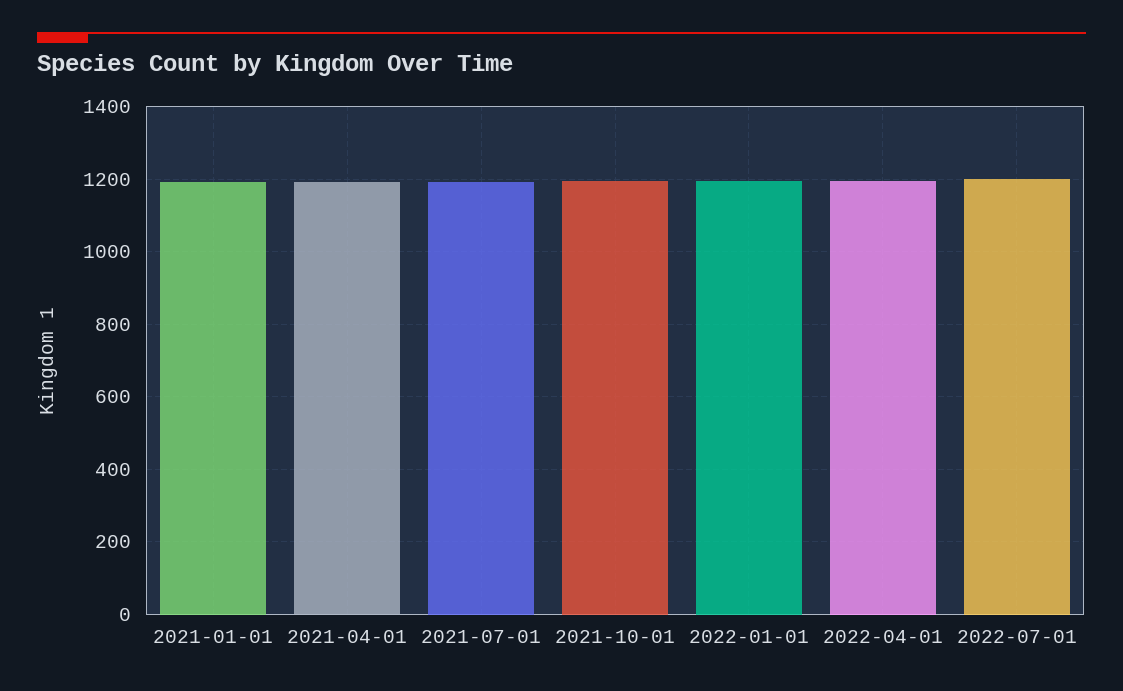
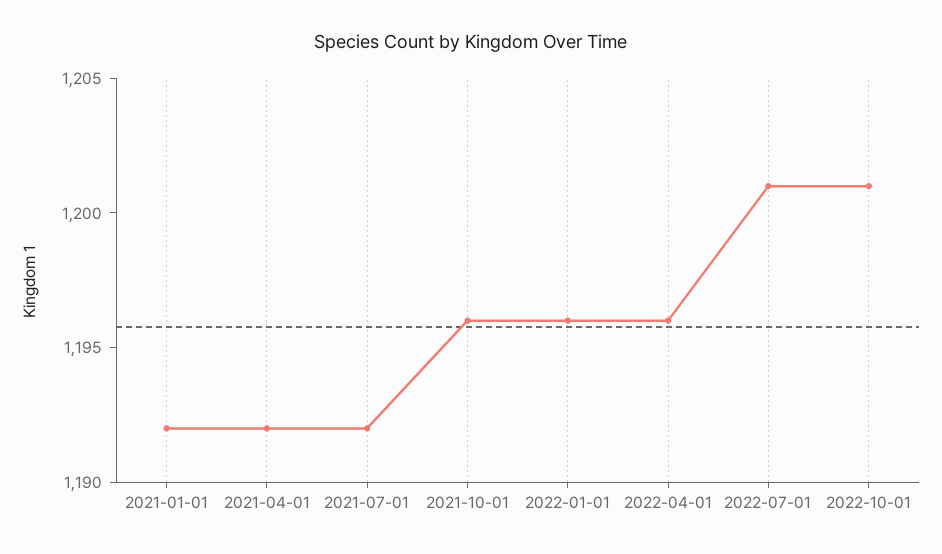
2022-10-01: none -> 1201

